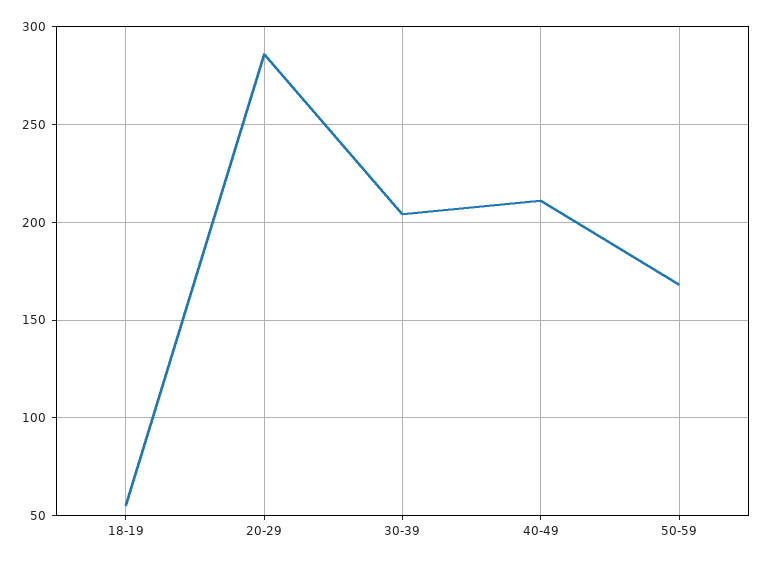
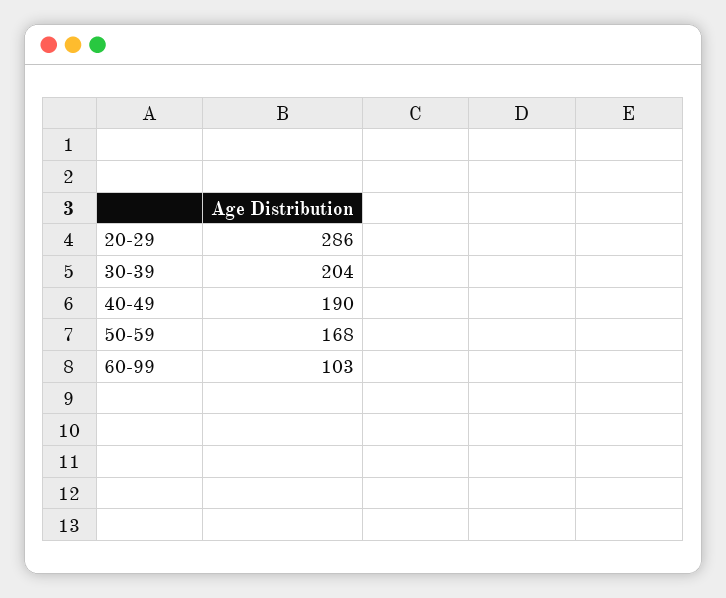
18-19: 55 -> none
40-49: 210 -> 190
60-99: none -> 103

